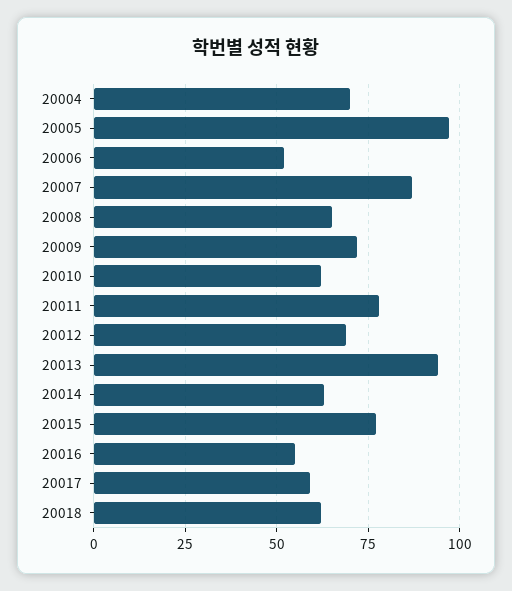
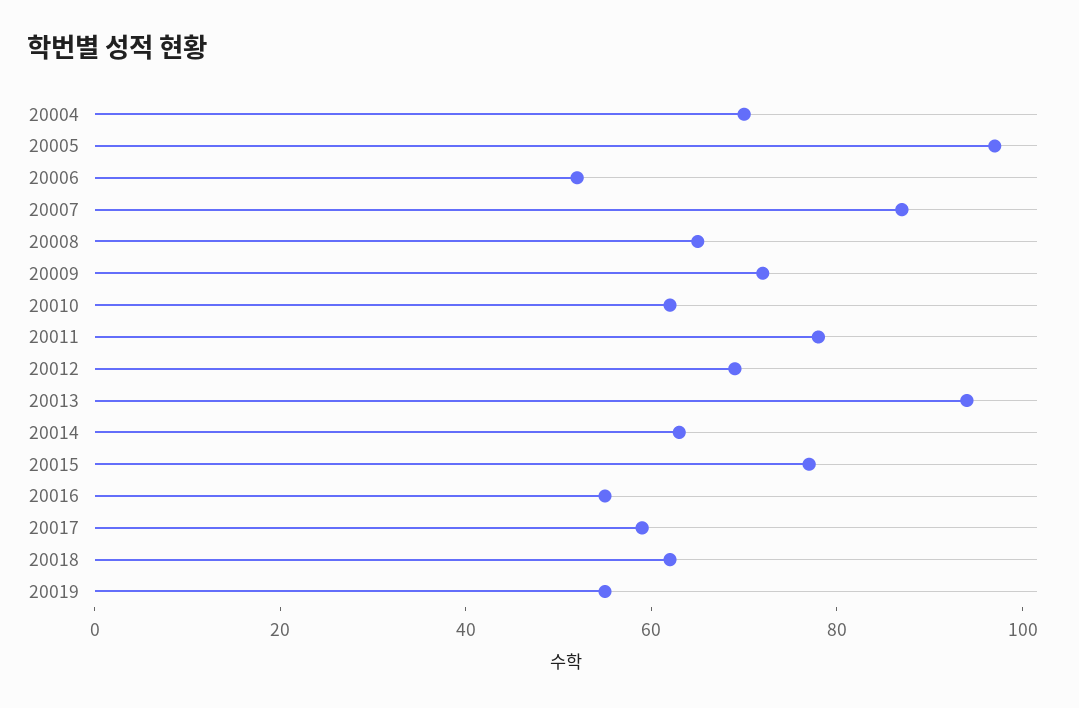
20019: none -> 55

